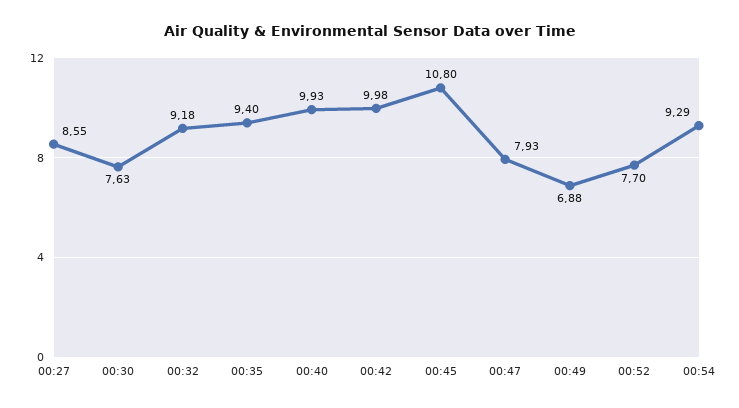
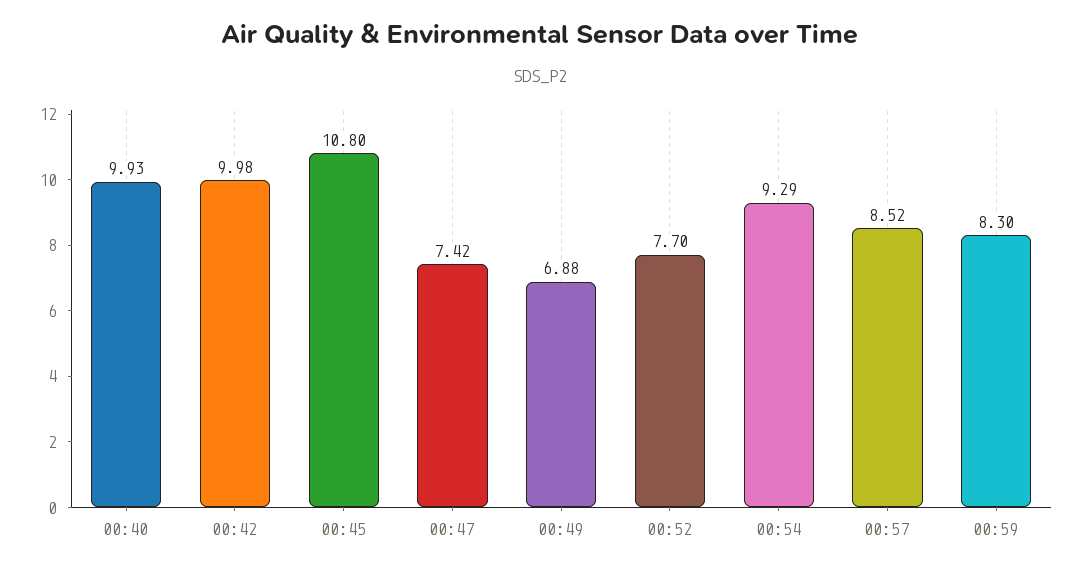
00:27: 8.55 -> none
00:30: 7.63 -> none
00:32: 9.18 -> none
00:35: 9.4 -> none
00:47: 7.93 -> 7.42
00:57: none -> 8.52
00:59: none -> 8.3

